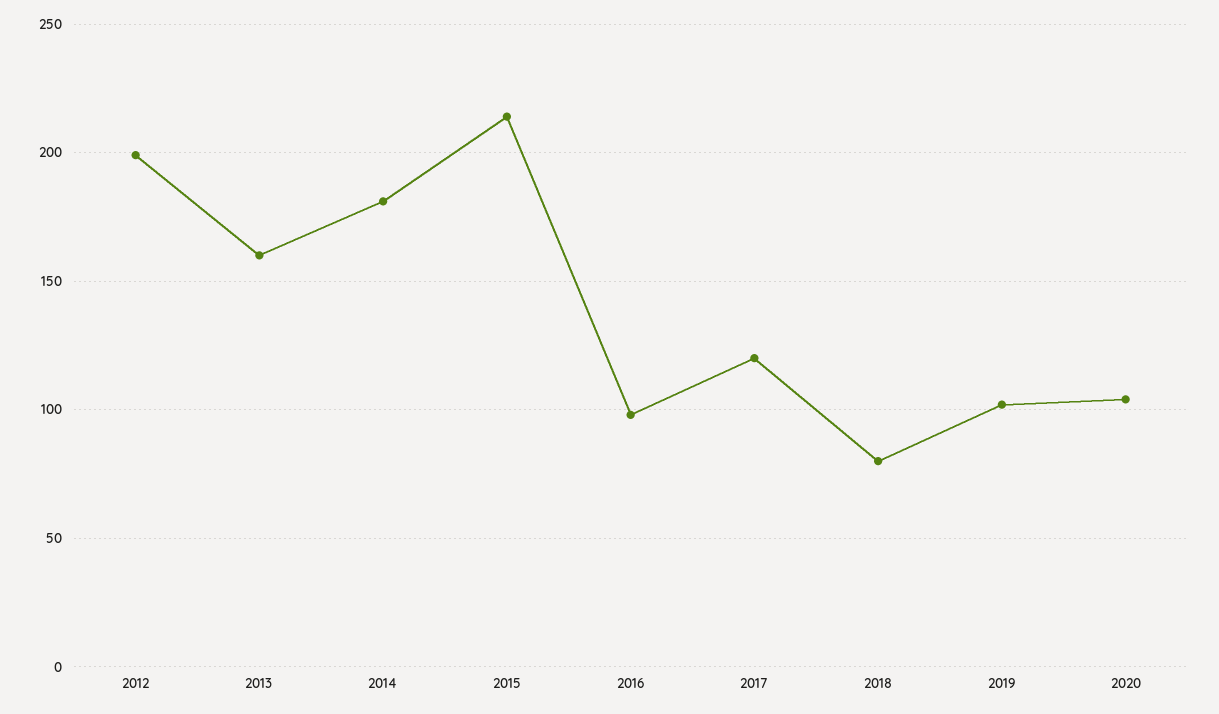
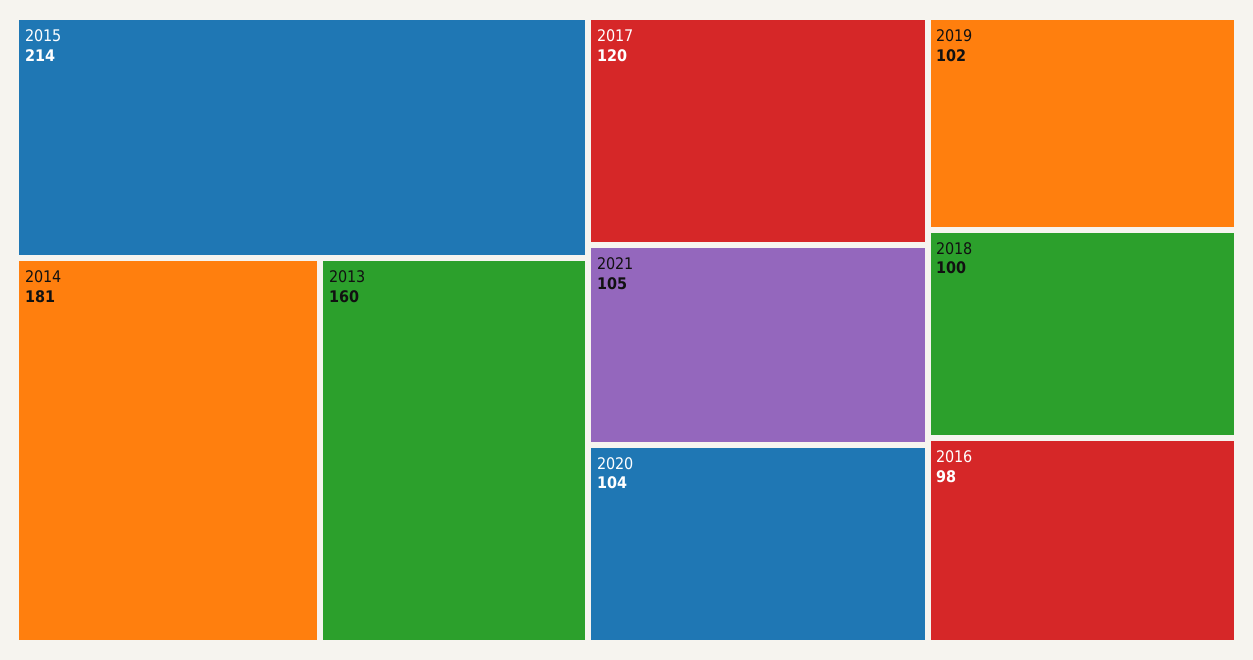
2012: 200 -> none
2018: 80 -> 100
2021: none -> 105

